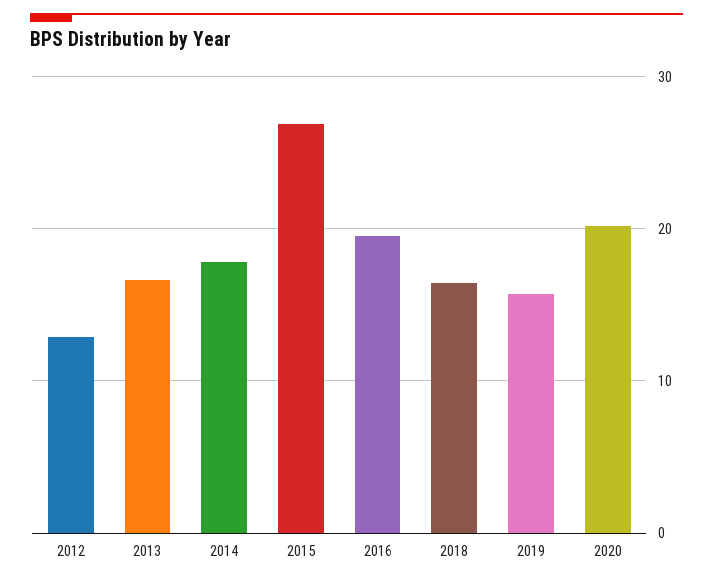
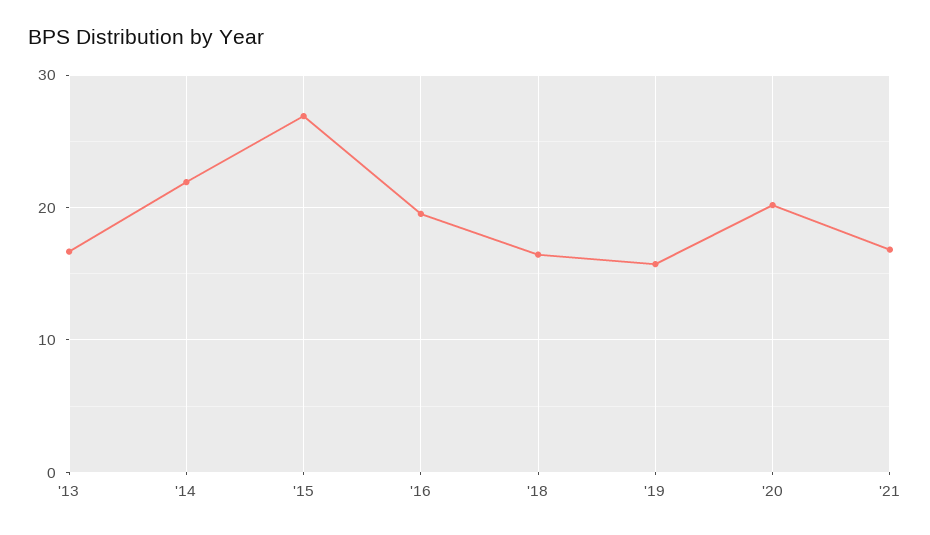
2012: 13 -> none
2014: 18 -> 22
'21: none -> 17

